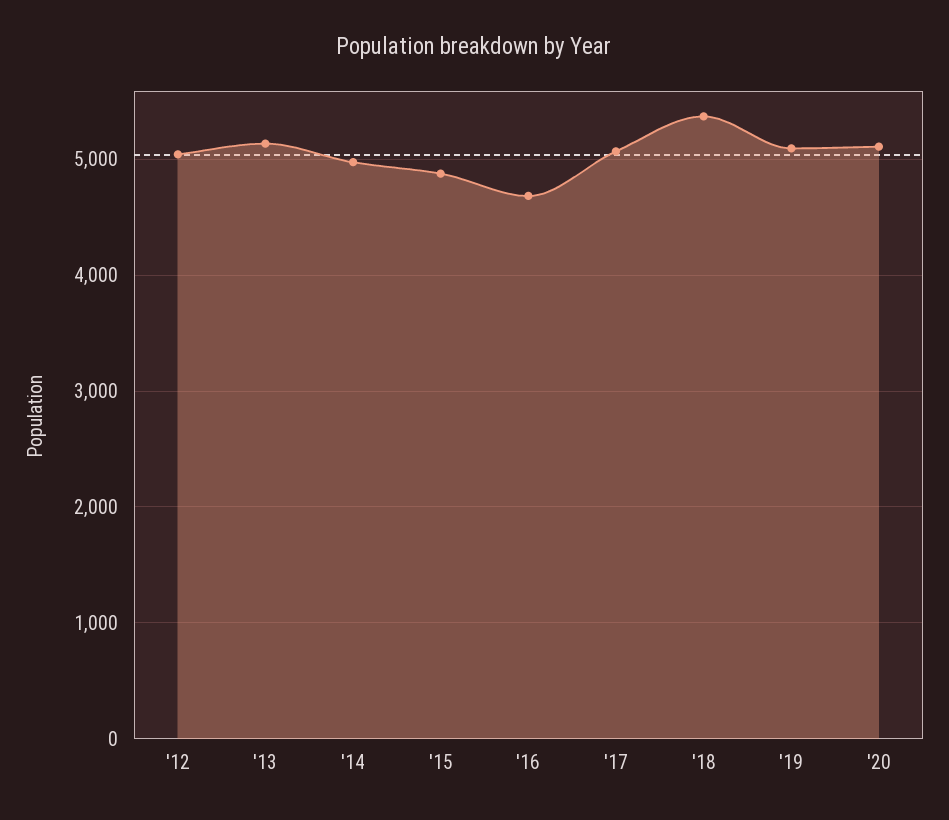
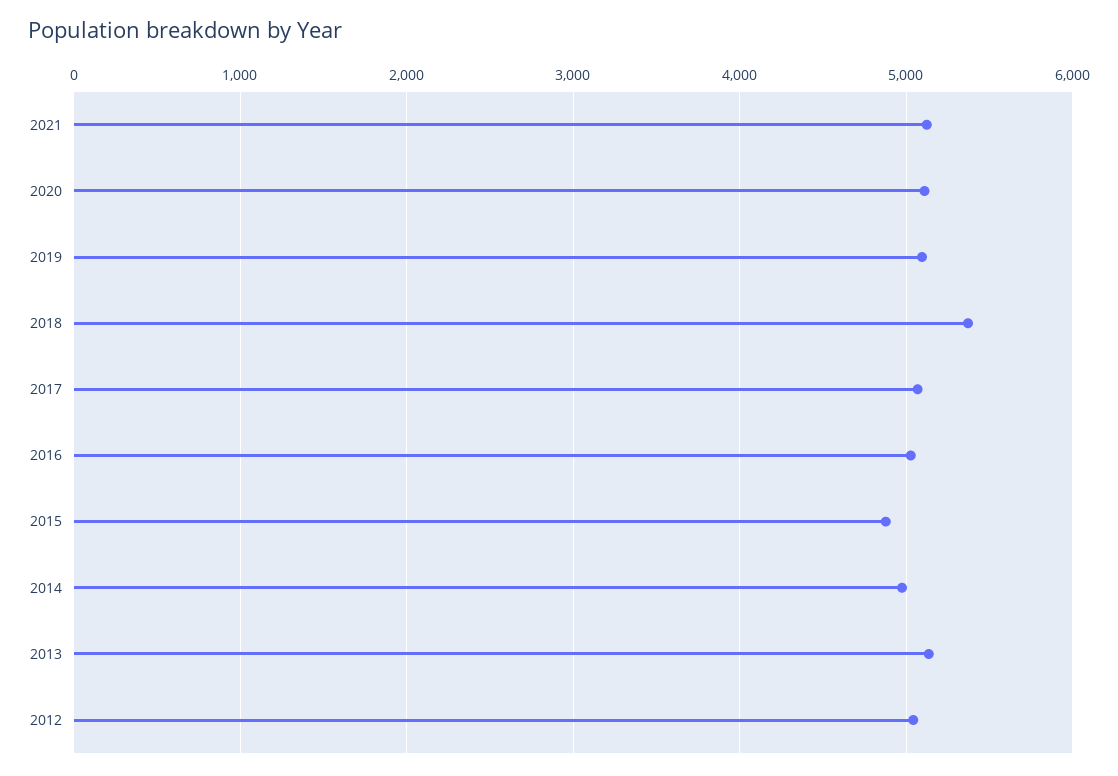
'16: 4700 -> 5000
2021: none -> 5100

